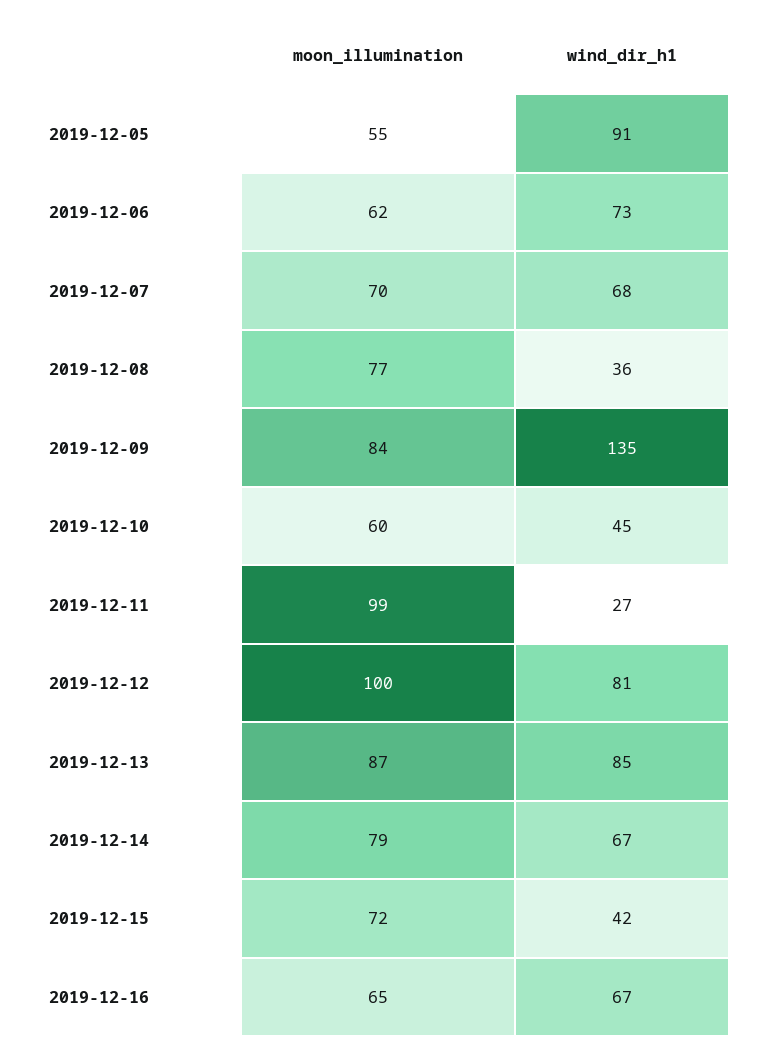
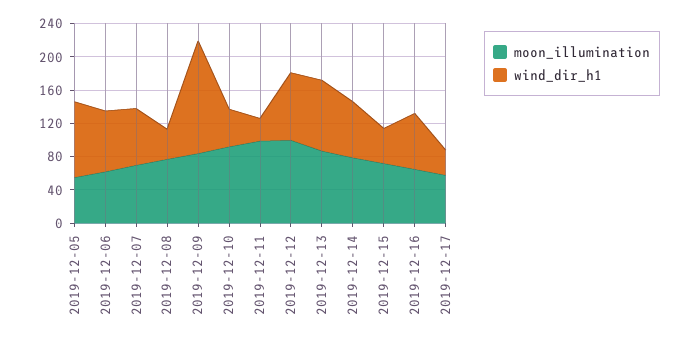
moon_illumination, 2019-12-10: 60 -> 90
moon_illumination, 2019-12-17: none -> 60
wind_dir_h1, 2019-12-17: none -> 30

